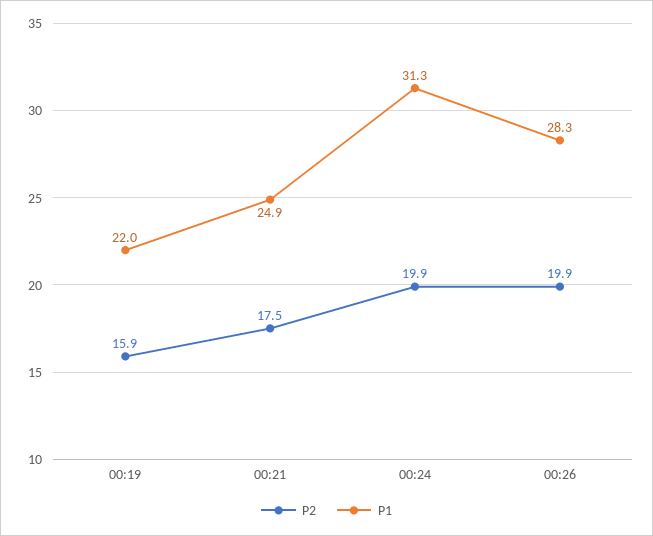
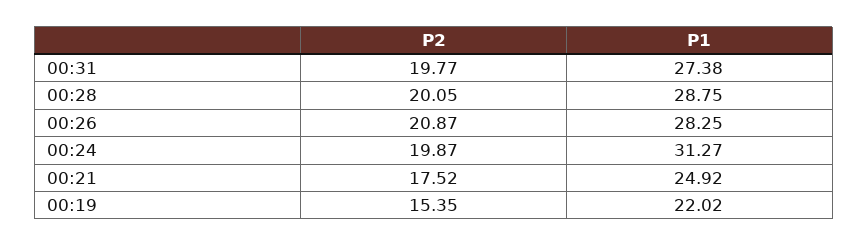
P2, 00:19: 15.9 -> 15.35
P2, 00:26: 19.9 -> 20.87
P2, 00:31: none -> 19.77
P1, 00:31: none -> 27.38
P2, 00:28: none -> 20.05
P1, 00:28: none -> 28.75

